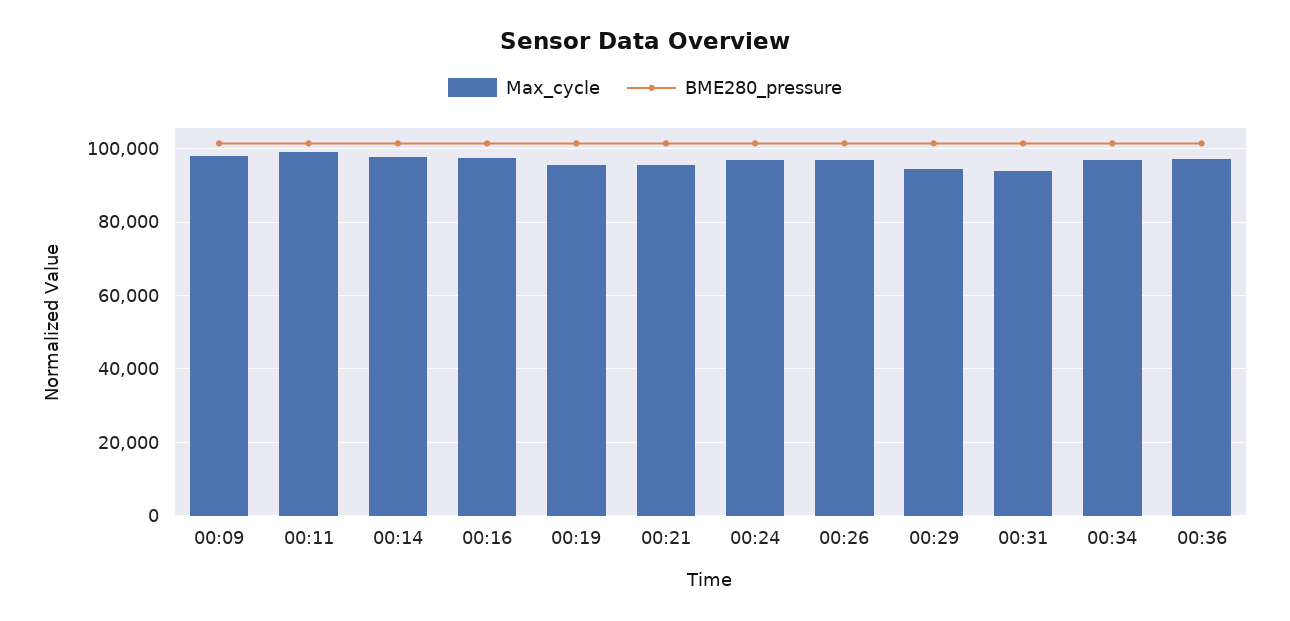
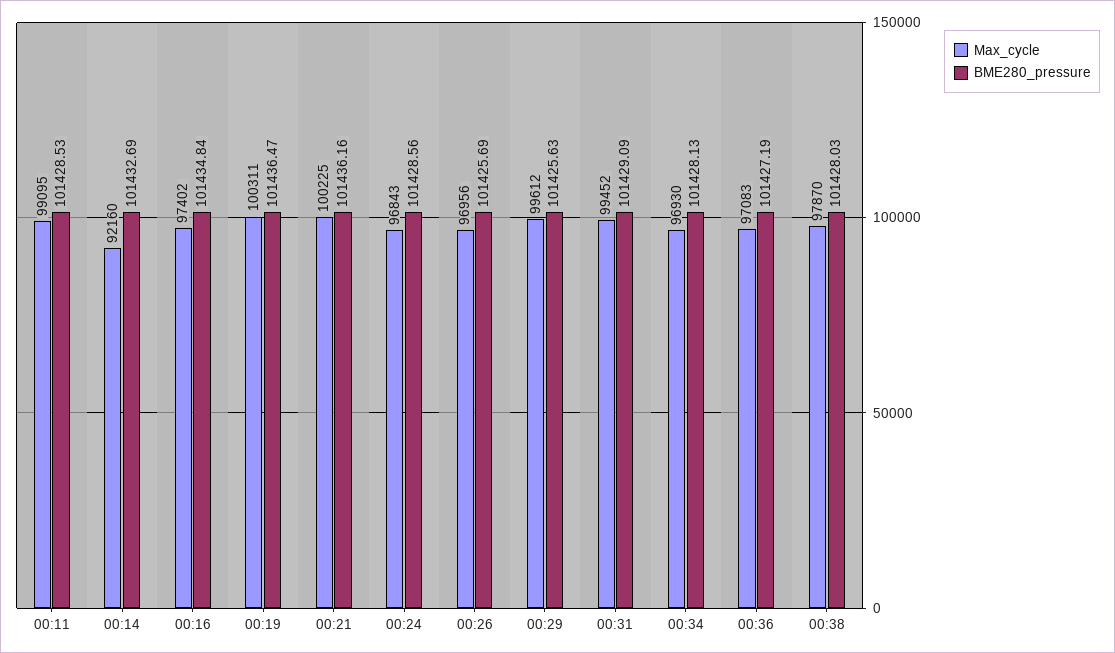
Max_cycle, 00:09: 98000 -> none
BME280_pressure, 00:09: 102000 -> none
Max_cycle, 00:14: 98000 -> 92160
Max_cycle, 00:19: 96000 -> 100311
Max_cycle, 00:21: 96000 -> 100225
Max_cycle, 00:29: 94000 -> 99612
Max_cycle, 00:31: 94000 -> 99452
Max_cycle, 00:38: none -> 97870
BME280_pressure, 00:38: none -> 101428.03

